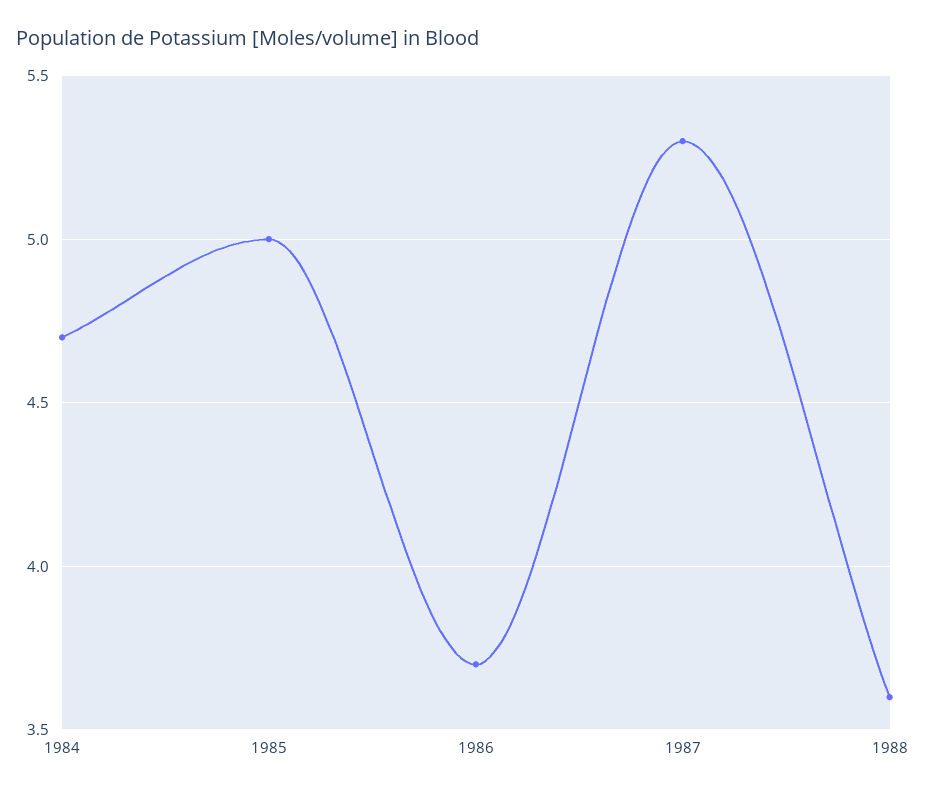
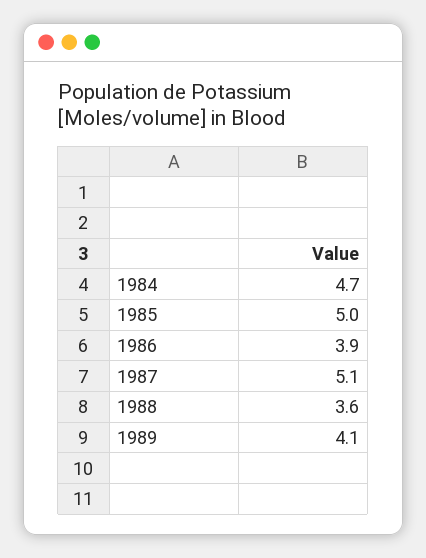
1986: 3.7 -> 3.9
1987: 5.3 -> 5.1
1989: none -> 4.1

